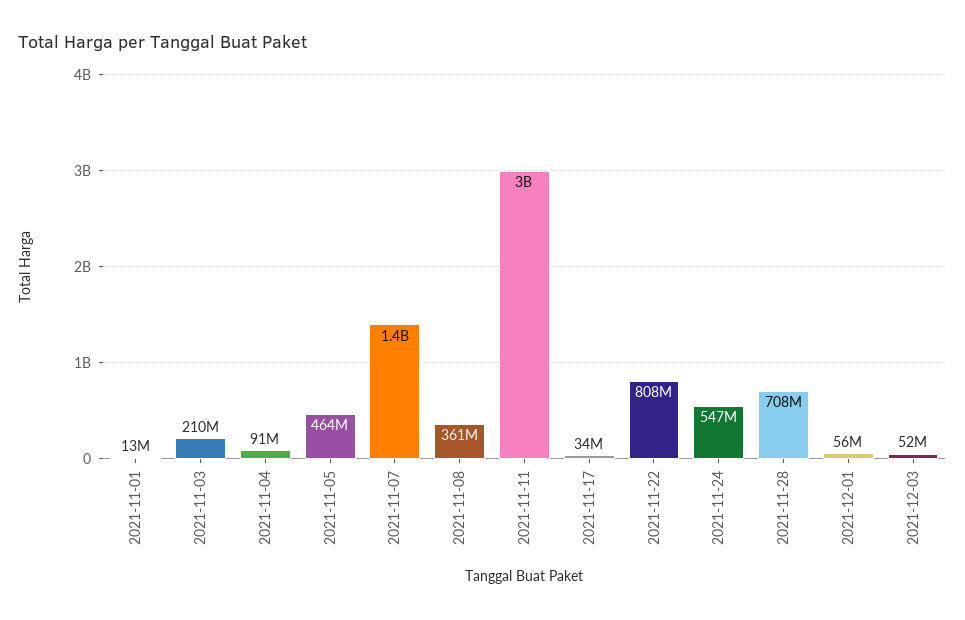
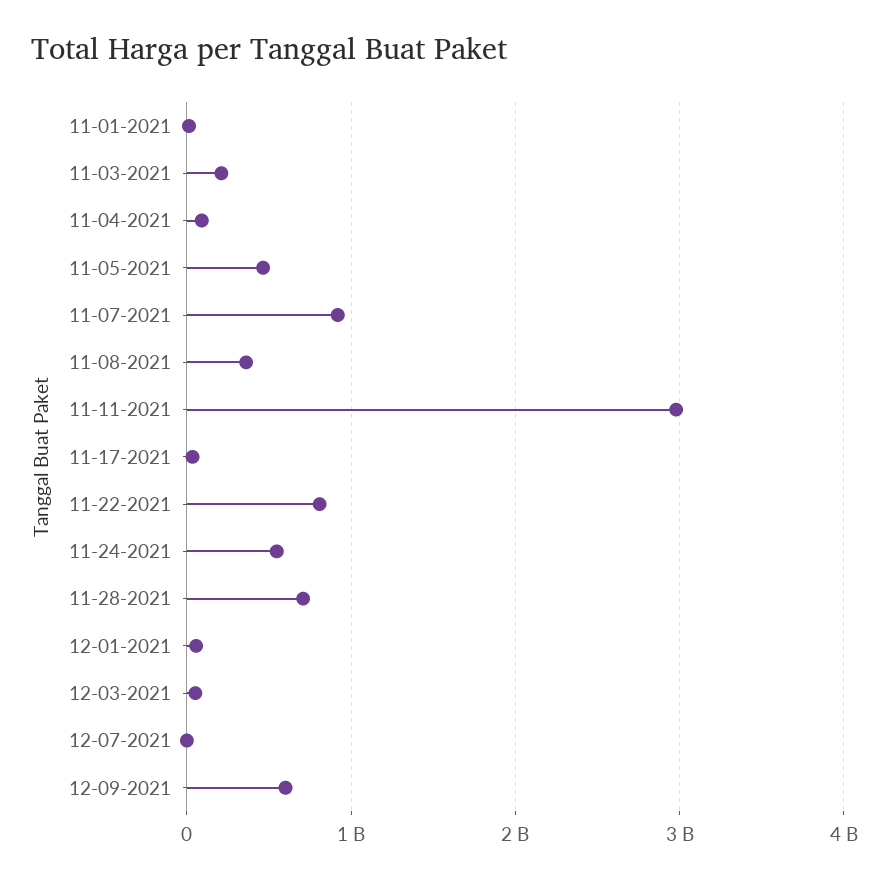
2021-11-07: 1400000000 -> 900000000
12-07-2021: none -> 0
12-09-2021: none -> 600000000

